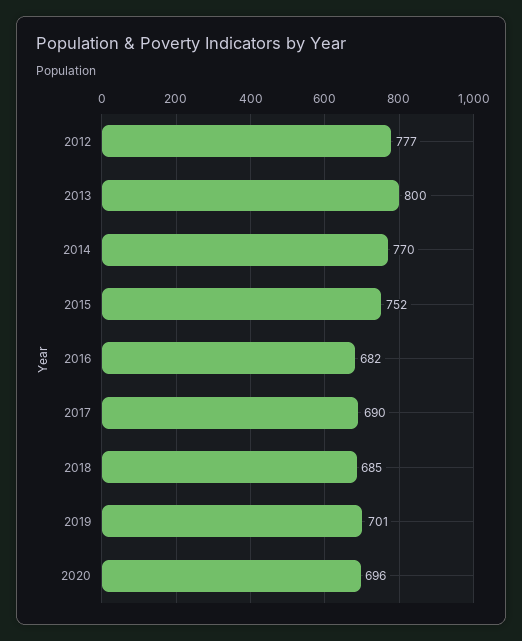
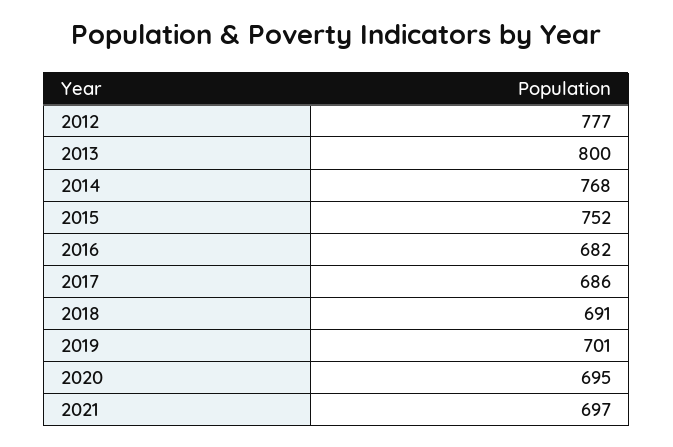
2014: 770 -> 768
2017: 690 -> 686
2018: 685 -> 691
2020: 696 -> 695
2021: none -> 697

